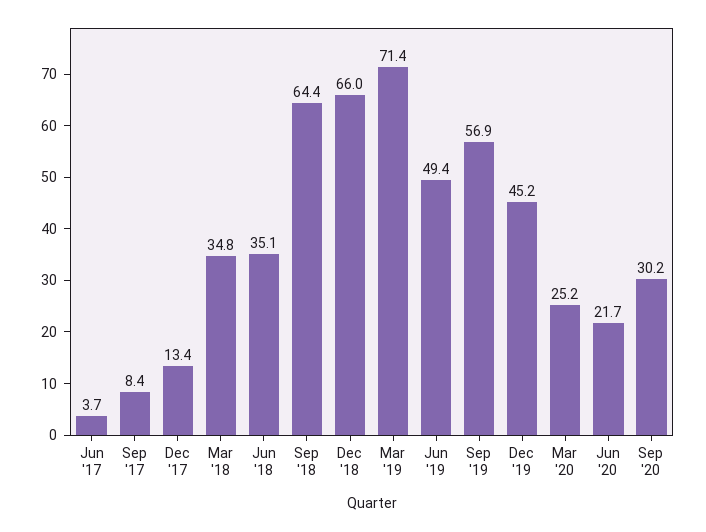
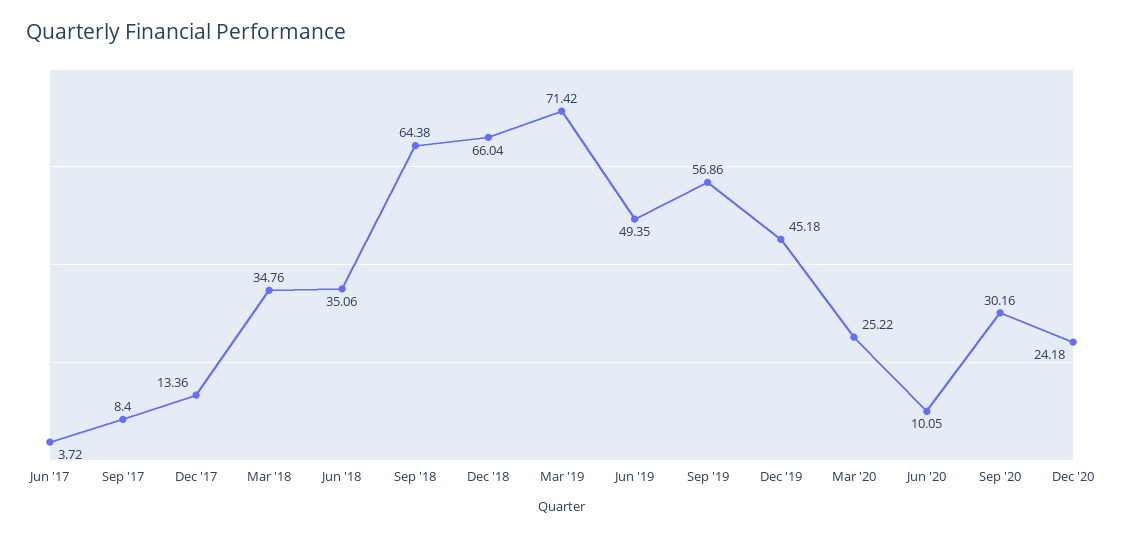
Jun '20: 21.7 -> 10.05
Dec '20: none -> 24.18

